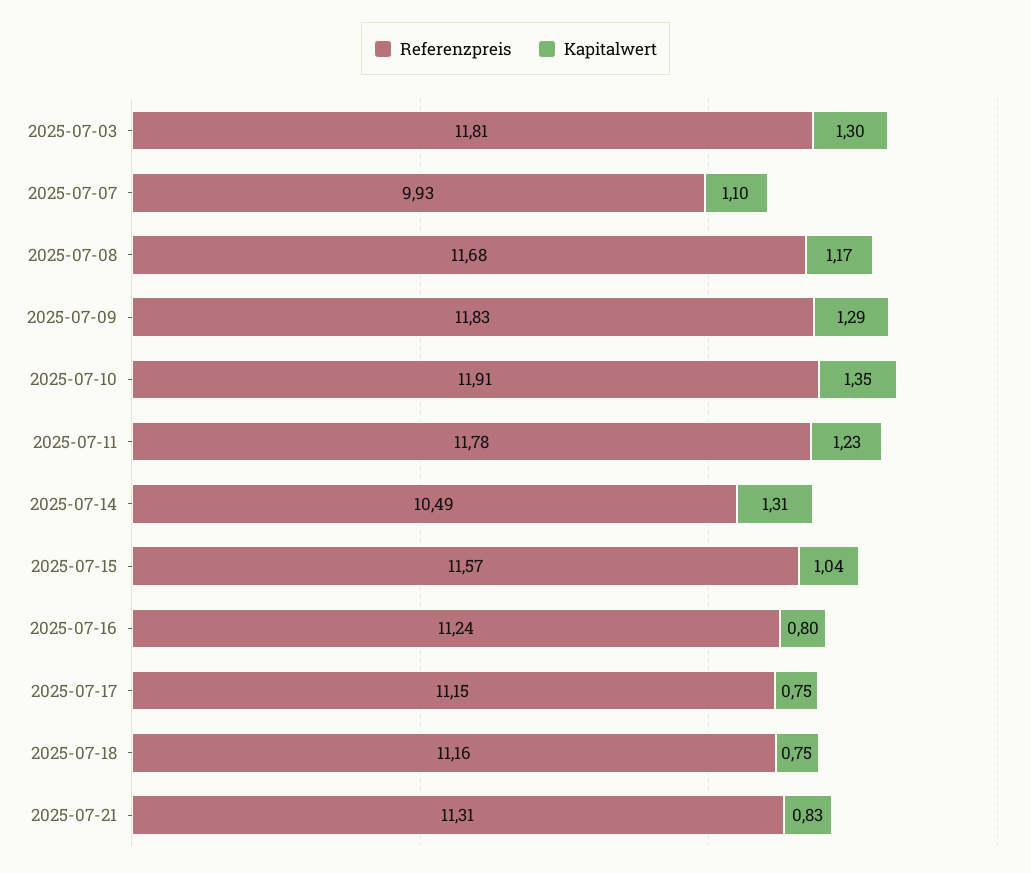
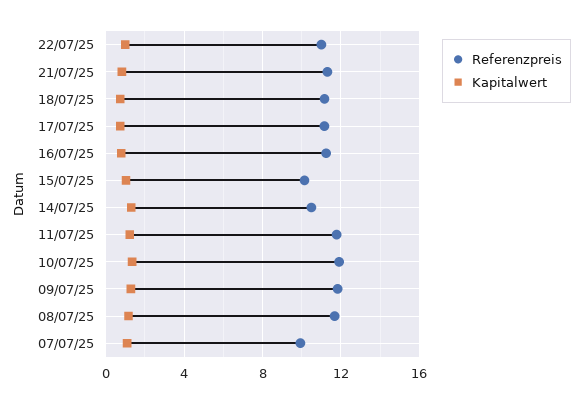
Referenzpreis, 2025-07-03: 11.81 -> none
Kapitalwert, 2025-07-03: 1.3 -> none
Referenzpreis, 2025-07-15: 11.57 -> 10
Referenzpreis, 22/07/25: none -> 11
Kapitalwert, 22/07/25: none -> 1

